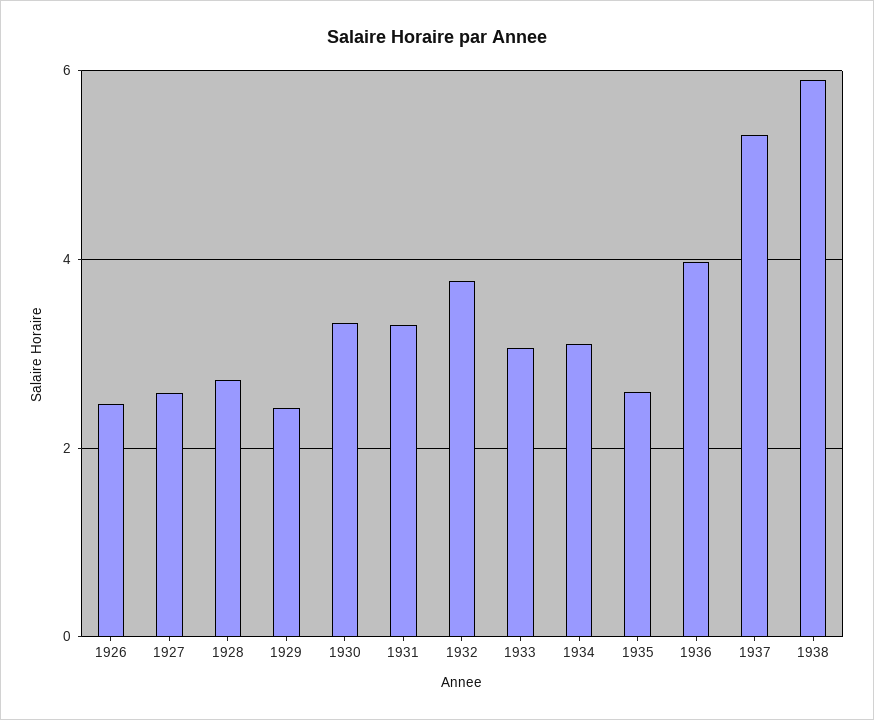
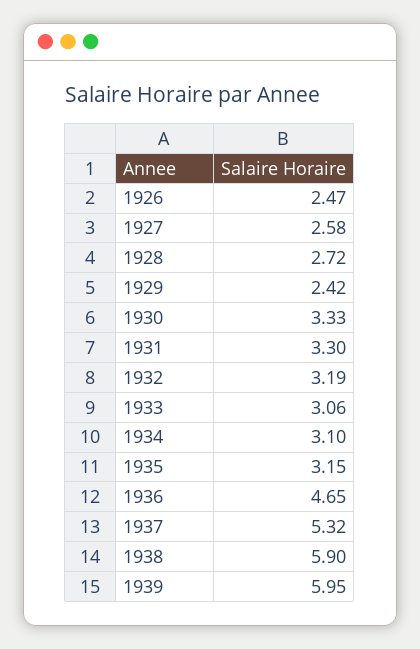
1932: 3.8 -> 3.19
1935: 2.6 -> 3.15
1936: 4 -> 4.65
1939: none -> 5.95

